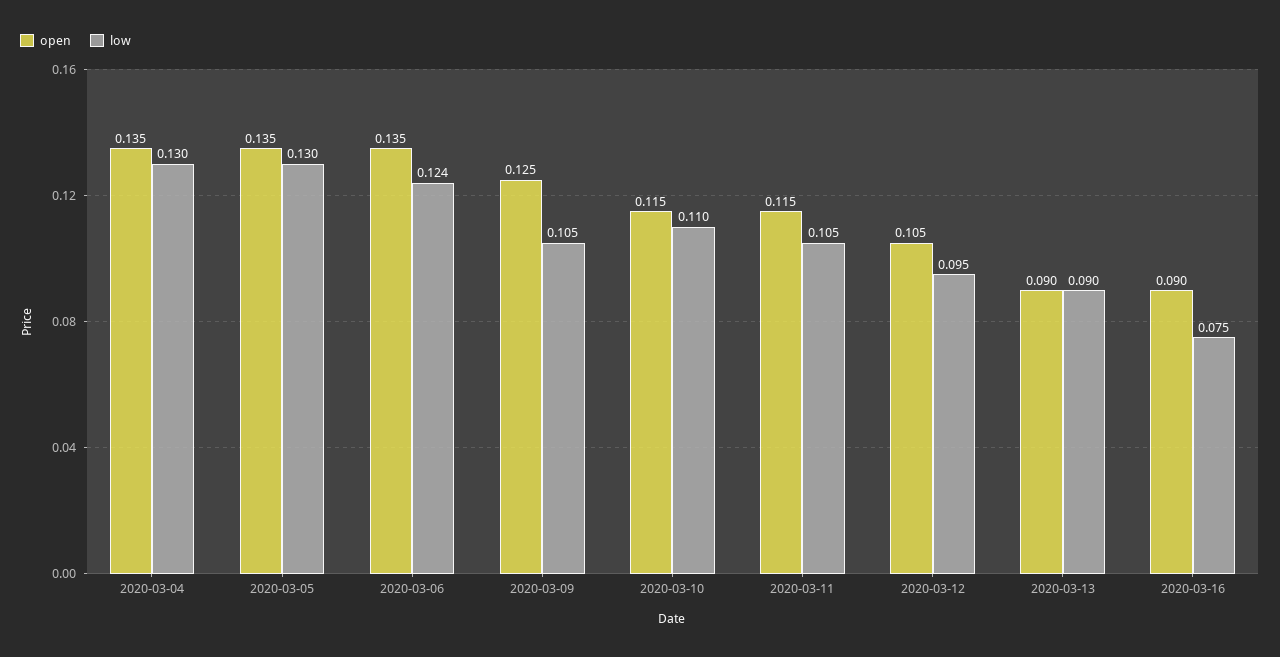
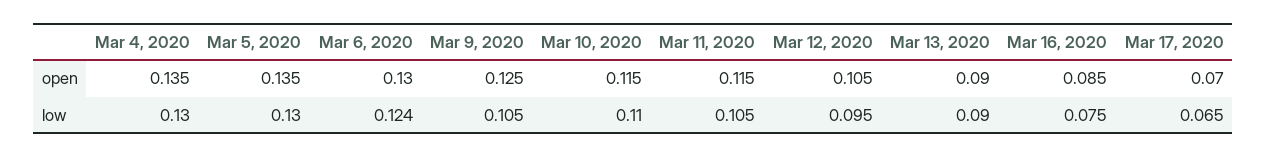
open, 2020-03-06: 0.135 -> 0.13
open, 2020-03-16: 0.09 -> 0.085
open, Mar 17, 2020: none -> 0.07
low, Mar 17, 2020: none -> 0.065

